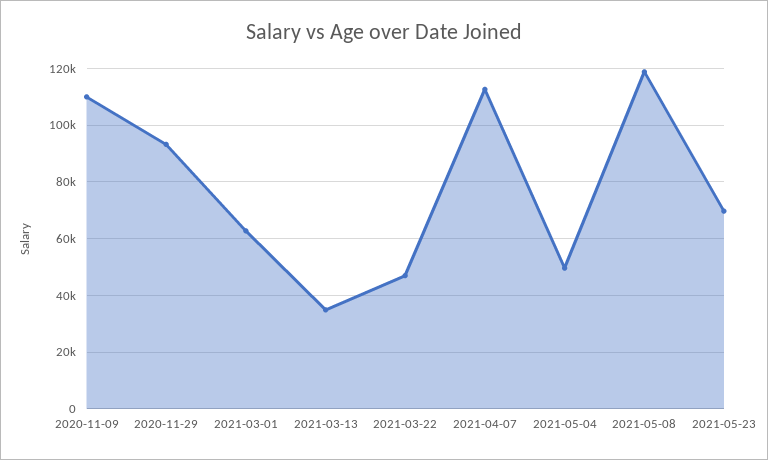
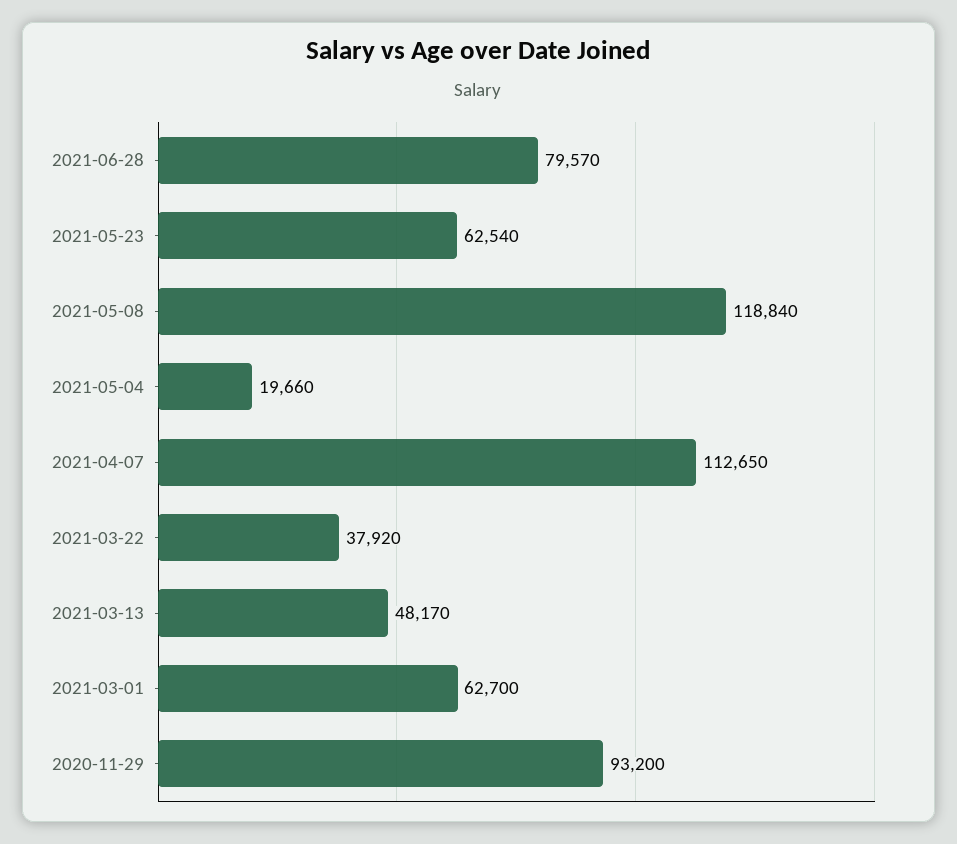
2020-11-09: 110000 -> none
2021-03-13: 35000 -> 48170
2021-03-22: 47500 -> 37920
2021-05-04: 50000 -> 19660
2021-05-23: 70000 -> 62540
2021-06-28: none -> 79570

